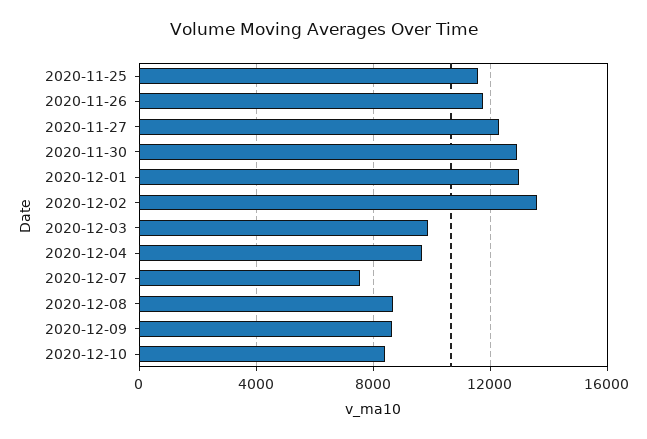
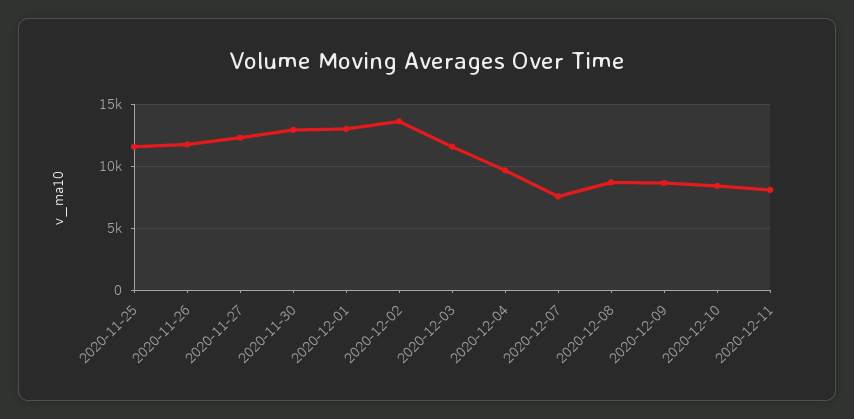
2020-12-03: 10000 -> 11500
2020-12-11: none -> 8000

